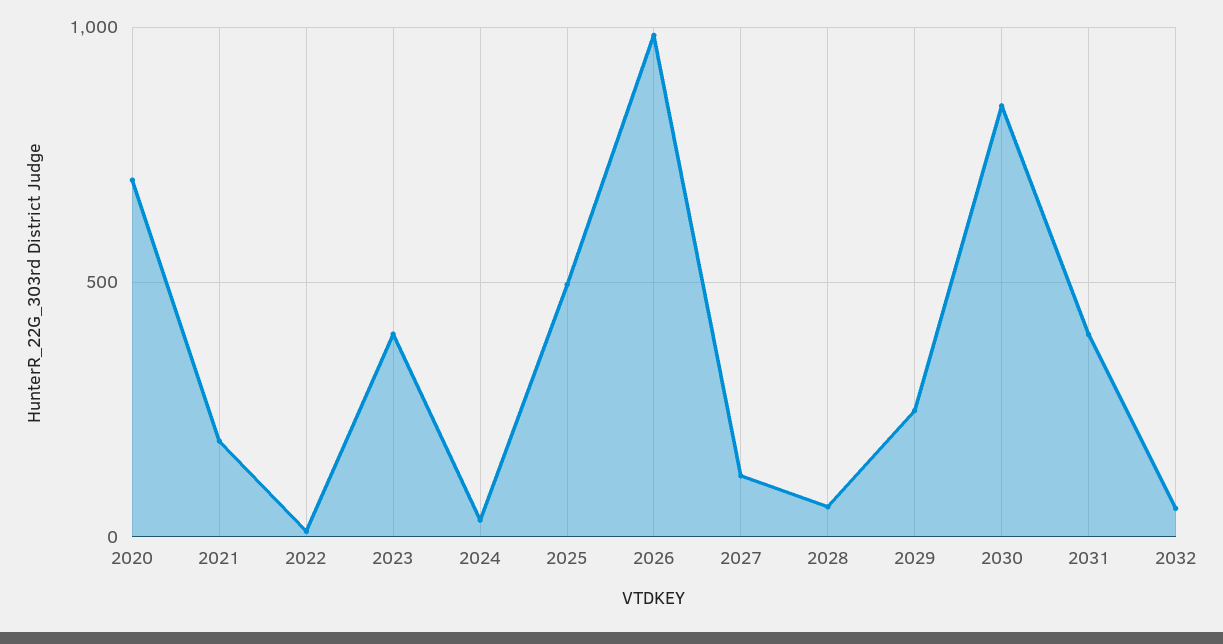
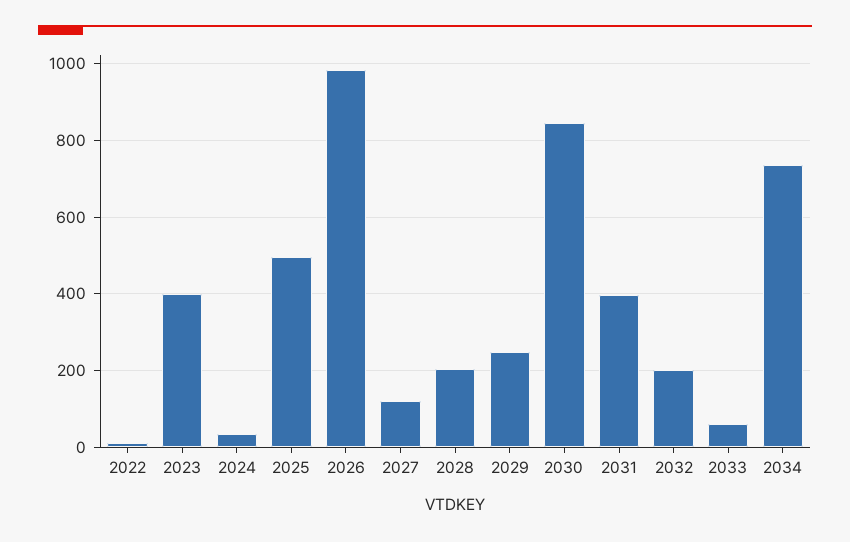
2020: 700 -> none
2021: 200 -> none
2028: 50 -> 200
2032: 50 -> 200
2033: none -> 60
2034: none -> 740

